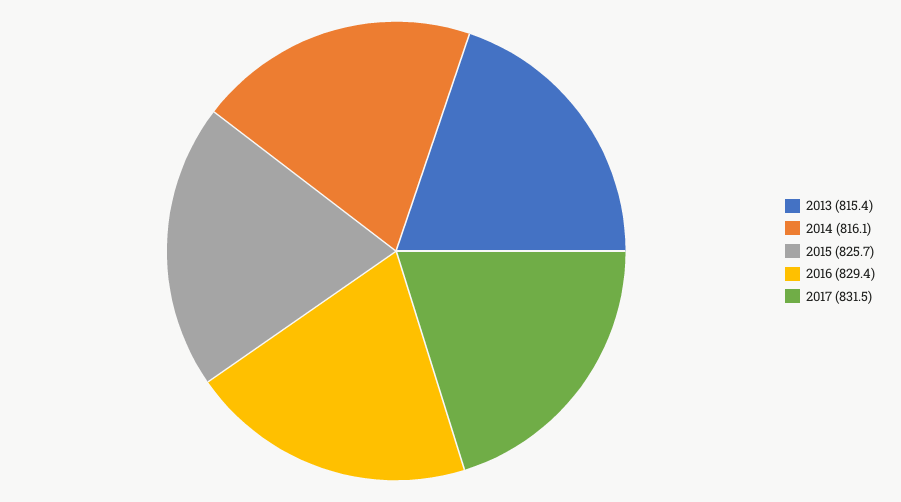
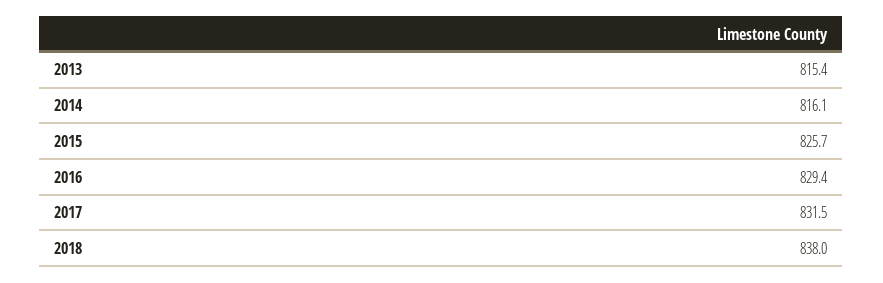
2018: none -> 838

